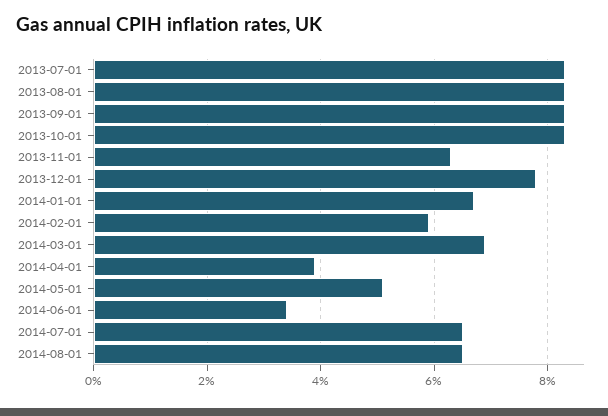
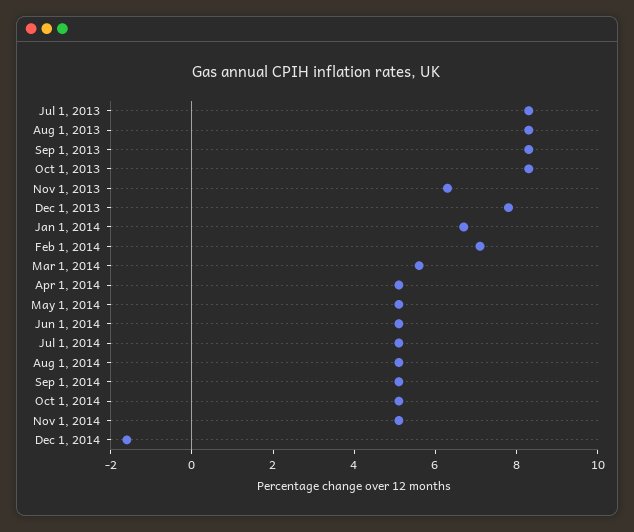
2014-02-01: 6 -> 7
2014-03-01: 7 -> 5.5
2014-04-01: 4 -> 5
2014-06-01: 3.5 -> 5
2014-07-01: 6.5 -> 5
2014-08-01: 6.5 -> 5
Sep 1, 2014: none -> 5
Oct 1, 2014: none -> 5
Nov 1, 2014: none -> 5
Dec 1, 2014: none -> -1.5

